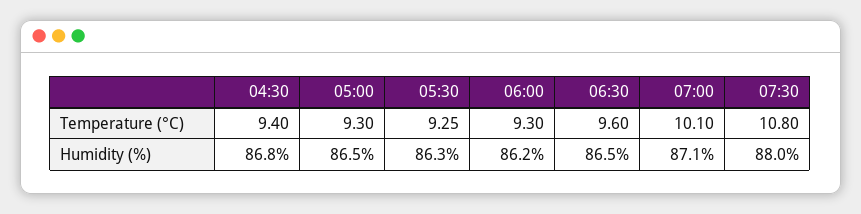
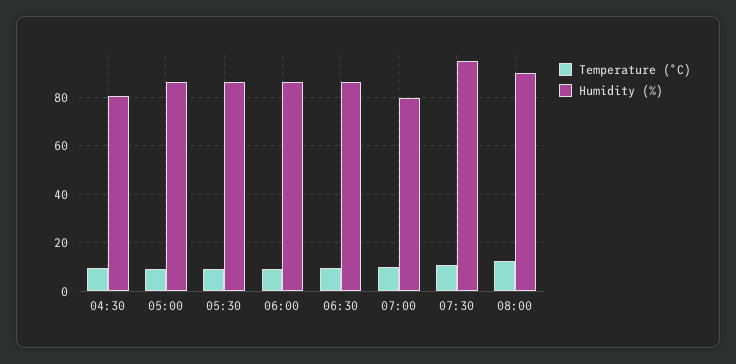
Humidity (%), 04:30: 86.8 -> 80
Humidity (%), 07:00: 87.1 -> 80
Humidity (%), 07:30: 88 -> 95
Temperature (°C), 08:00: none -> 12.5
Humidity (%), 08:00: none -> 90

